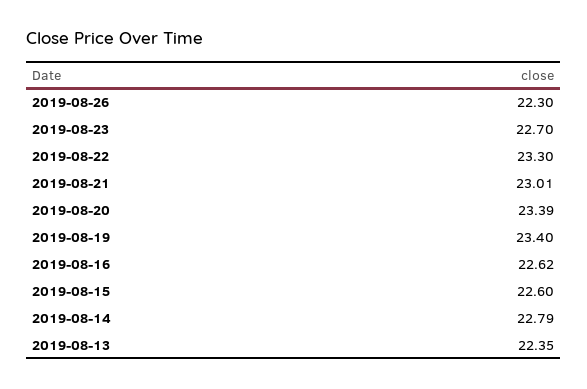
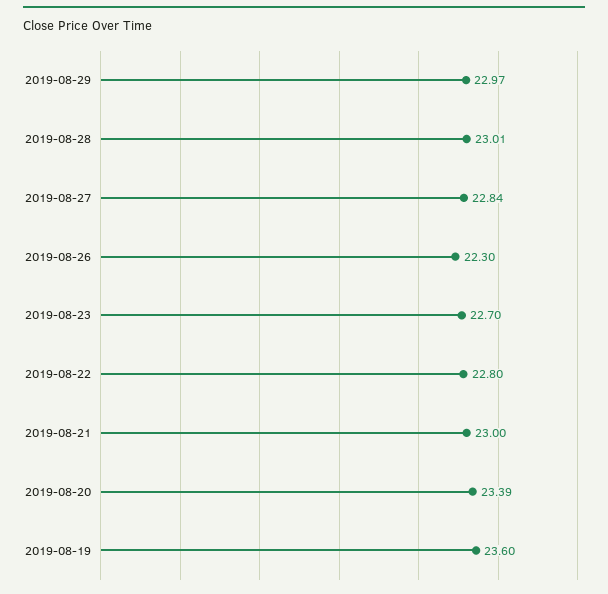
2019-08-22: 23.3 -> 22.8
2019-08-21: 23.01 -> 23
2019-08-19: 23.4 -> 23.6
2019-08-16: 22.62 -> none
2019-08-15: 22.6 -> none
2019-08-14: 22.79 -> none
2019-08-13: 22.35 -> none
2019-08-29: none -> 22.97
2019-08-28: none -> 23.01
2019-08-27: none -> 22.84

